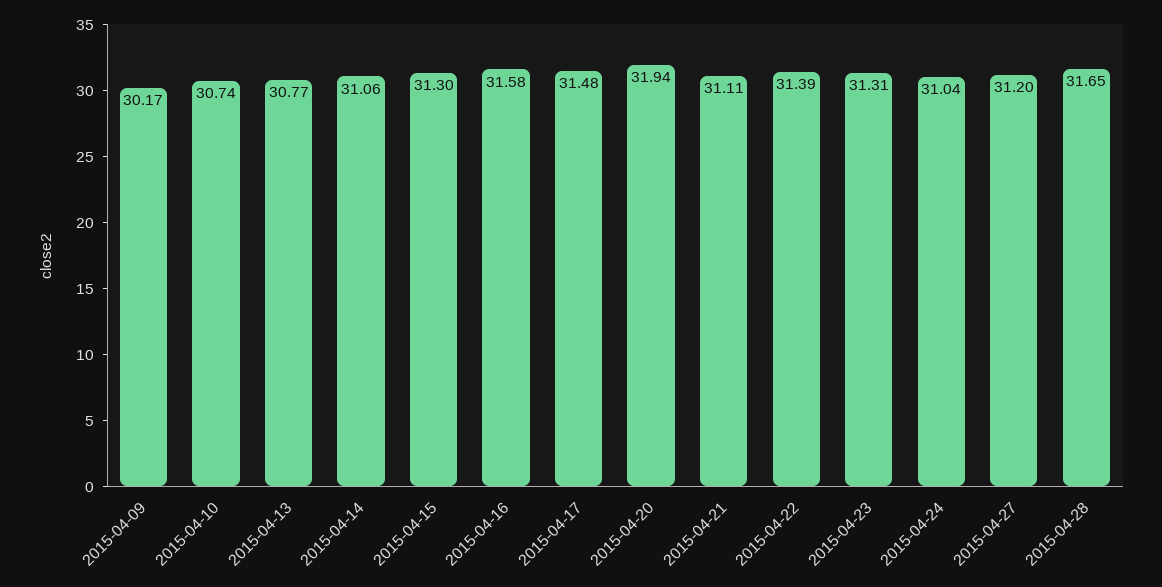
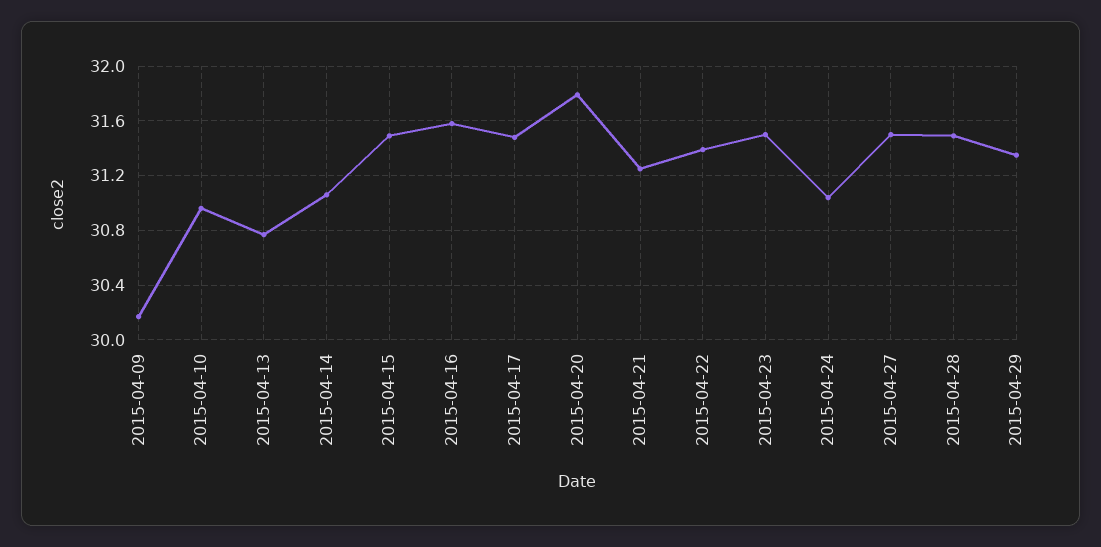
2015-04-10: 30.74 -> 30.95
2015-04-15: 31.3 -> 31.5
2015-04-20: 31.94 -> 31.8
2015-04-21: 31.11 -> 31.25
2015-04-23: 31.31 -> 31.5
2015-04-27: 31.2 -> 31.5
2015-04-28: 31.65 -> 31.5
2015-04-29: none -> 31.35

